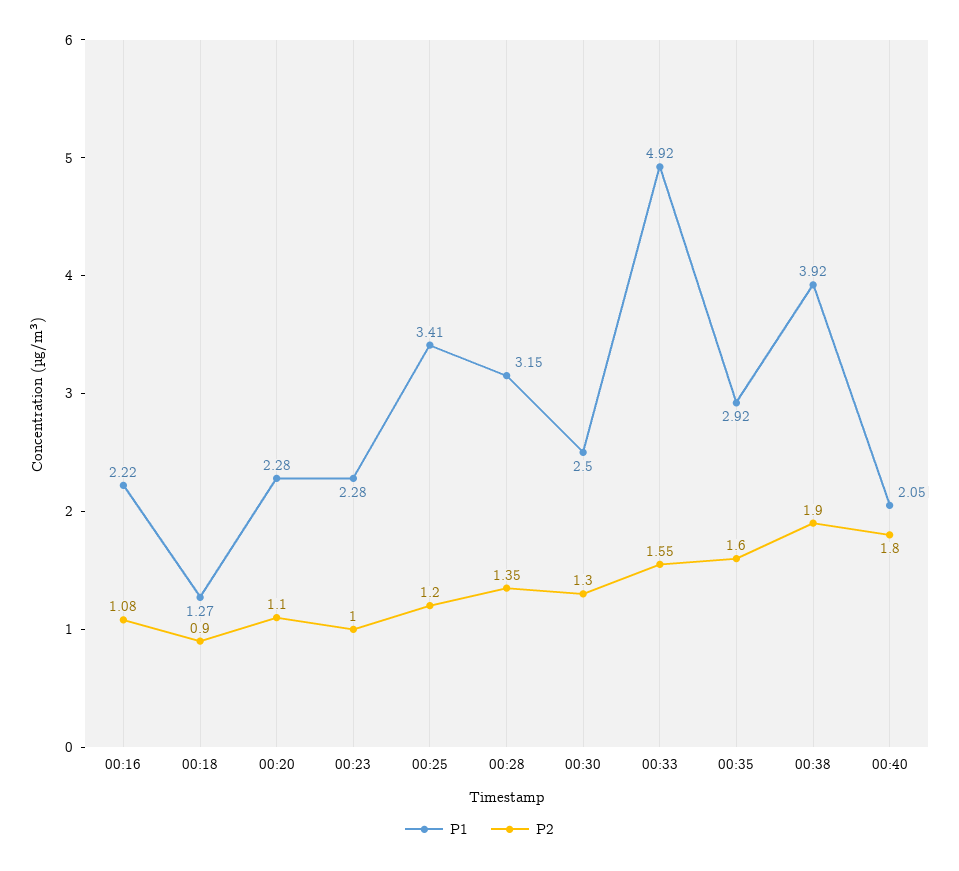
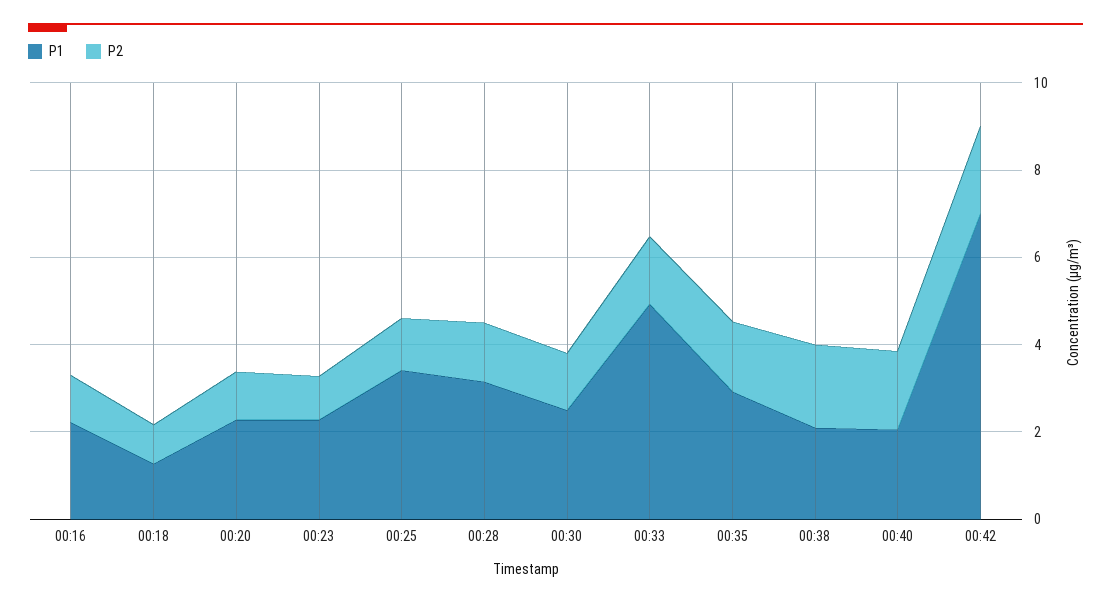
P1, 00:38: 3.92 -> 2
P1, 00:42: none -> 7
P2, 00:42: none -> 2

